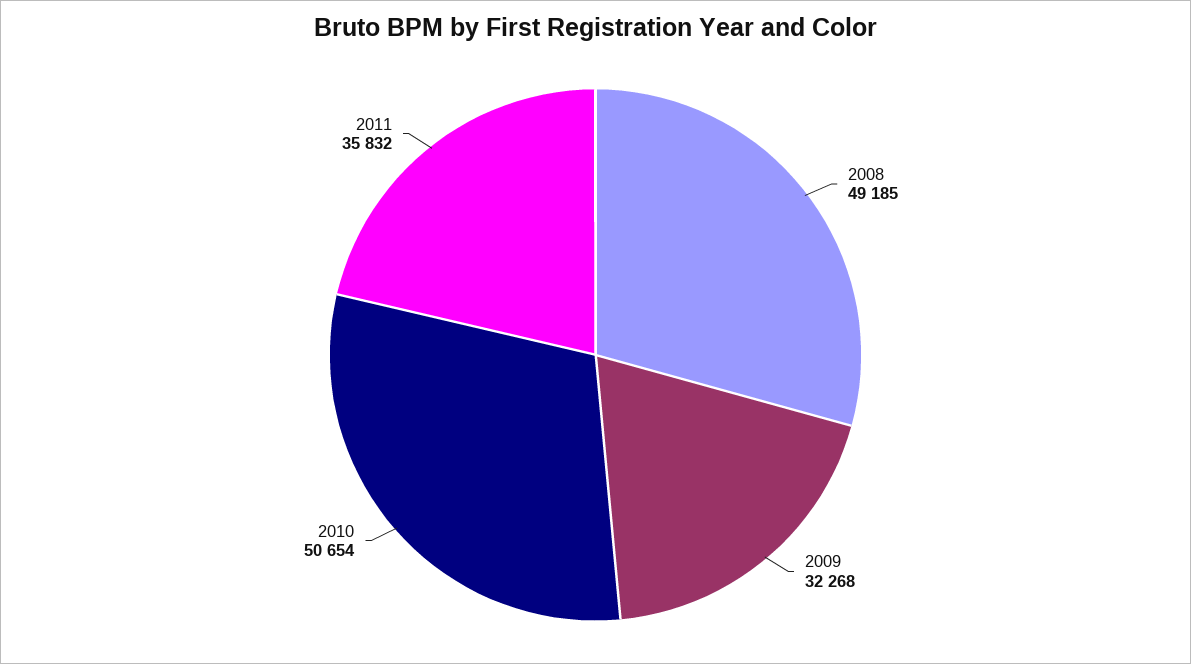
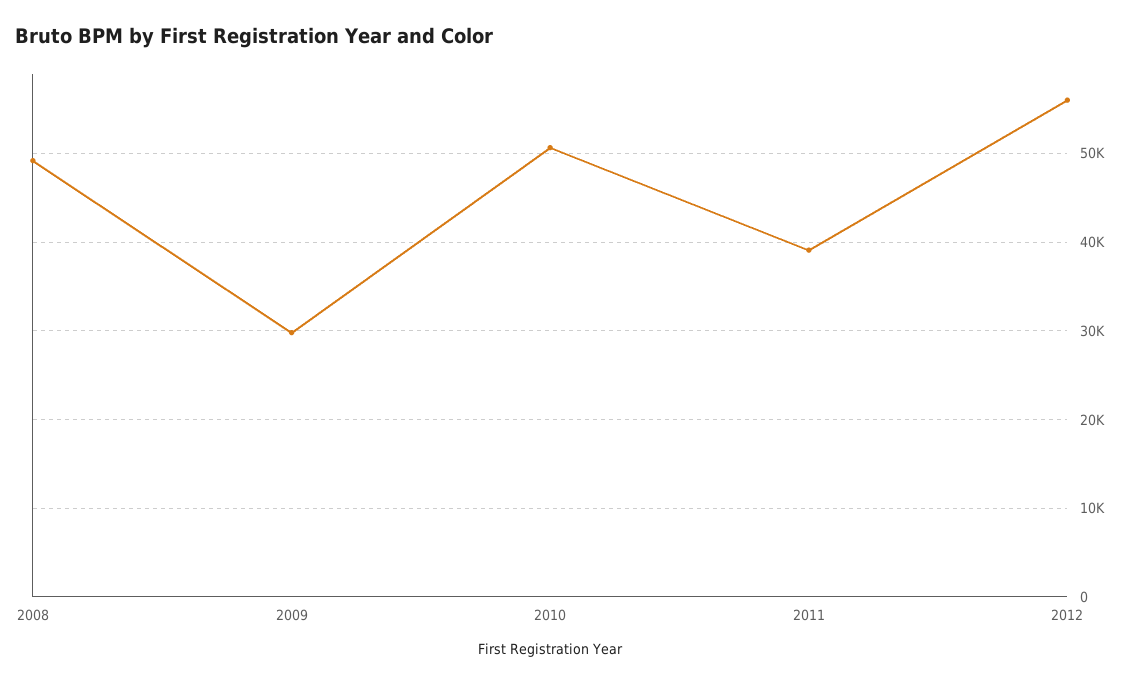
2009: 32268 -> 30000
2011: 35832 -> 39000
2012: none -> 56000

